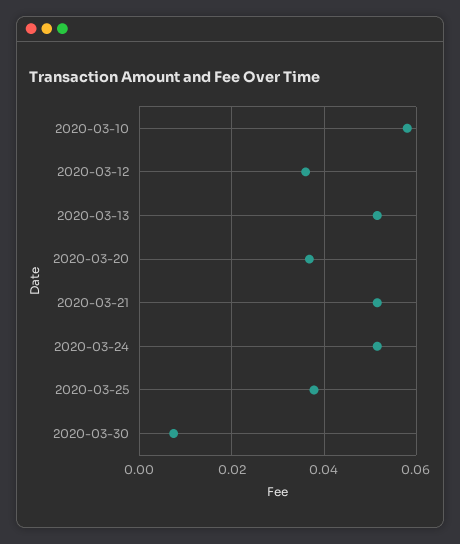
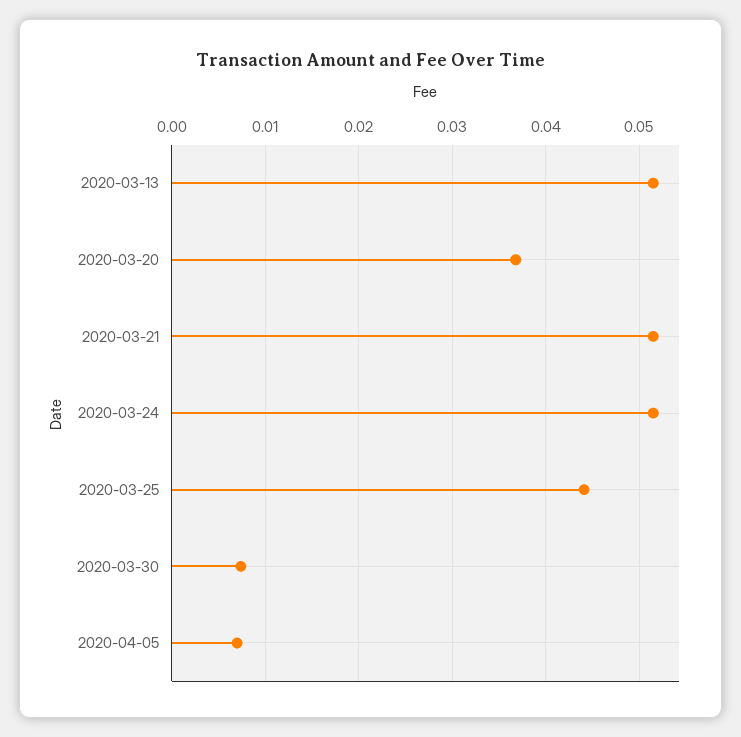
2020-03-10: 0.058 -> none
2020-03-12: 0.036 -> none
2020-03-25: 0.038 -> 0.044
2020-04-05: none -> 0.007

